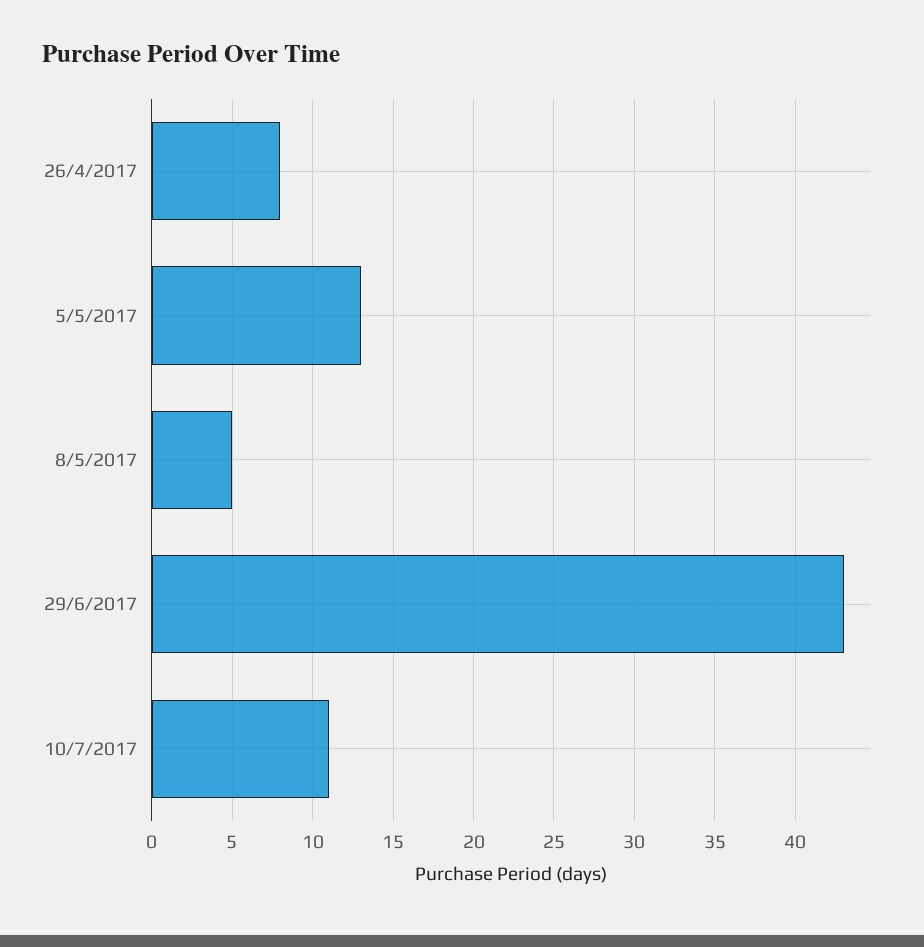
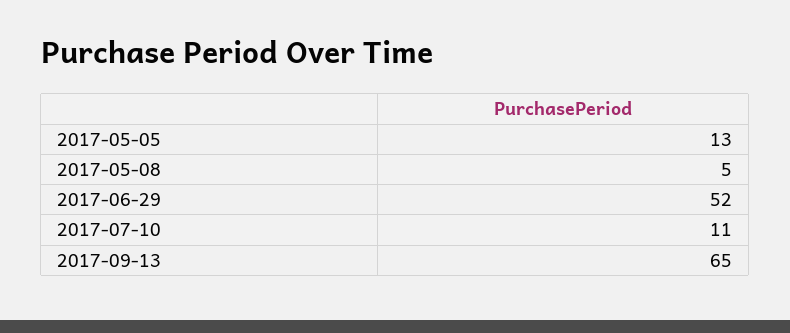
26/4/2017: 8 -> none
29/6/2017: 43 -> 52
2017-09-13: none -> 65

